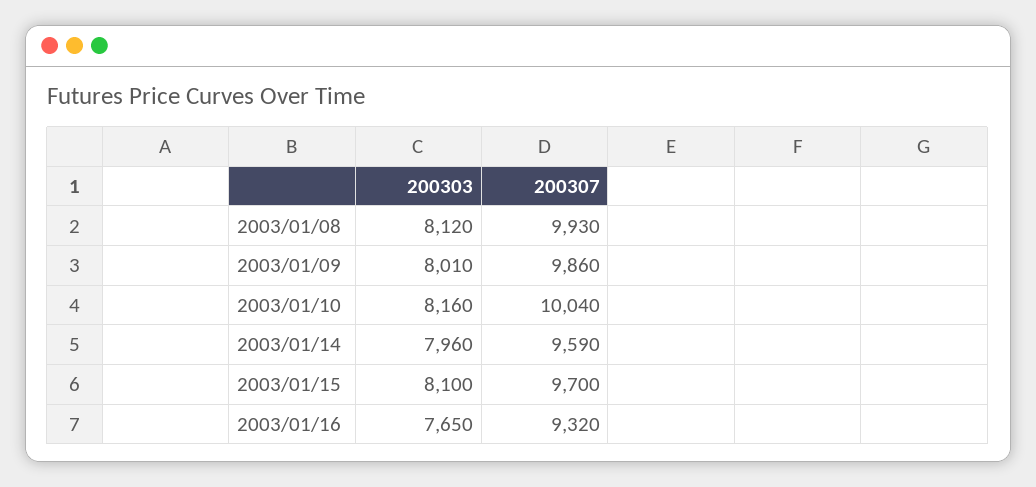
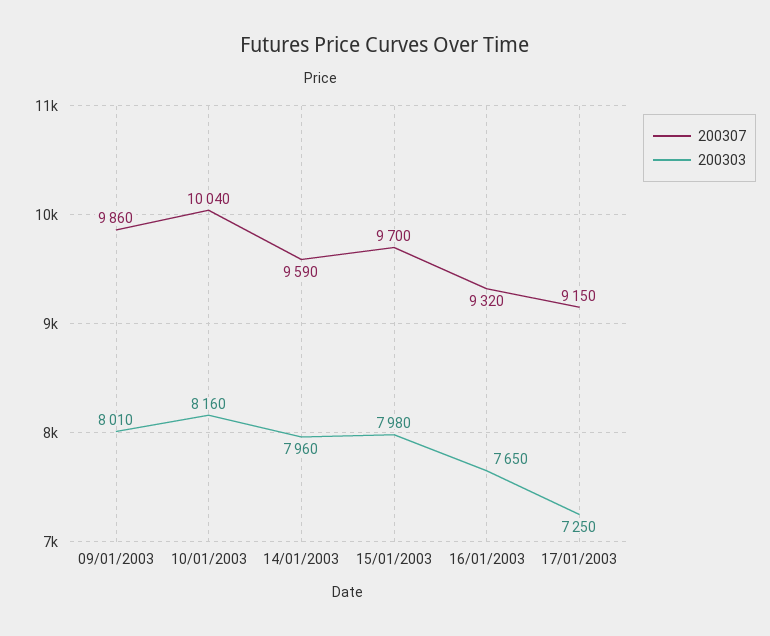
200303, 2003/01/08: 8120 -> none
200307, 2003/01/08: 9930 -> none
200303, 2003/01/15: 8100 -> 7980
200307, 17/01/2003: none -> 9150
200303, 17/01/2003: none -> 7250

